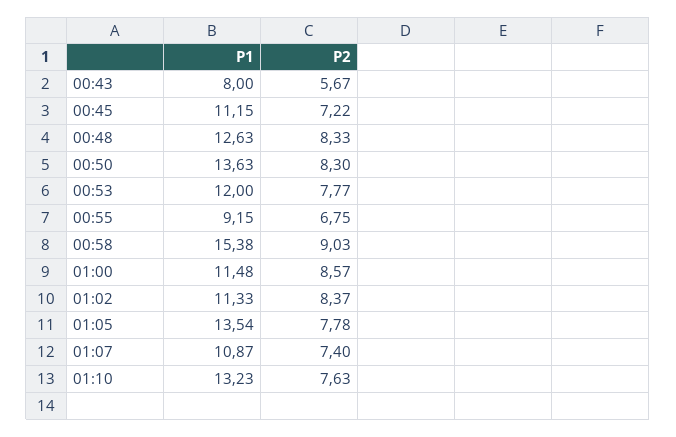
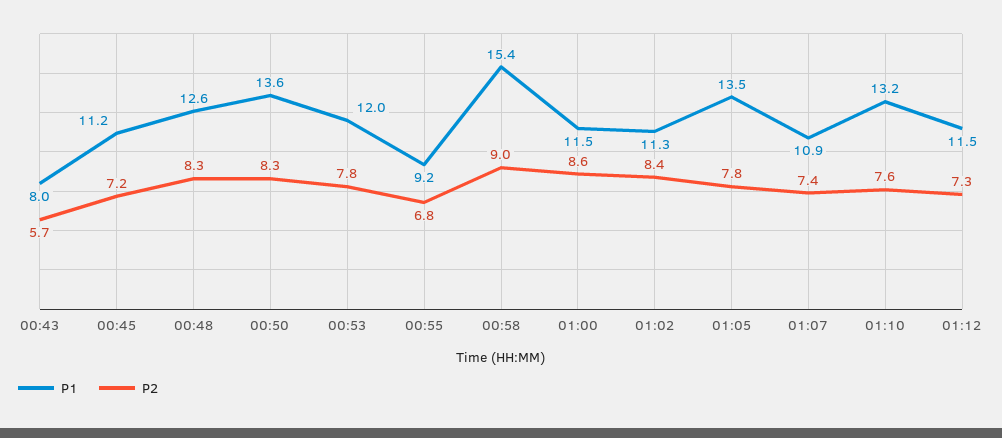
P1, 01:12: none -> 11.5
P2, 01:12: none -> 7.3

